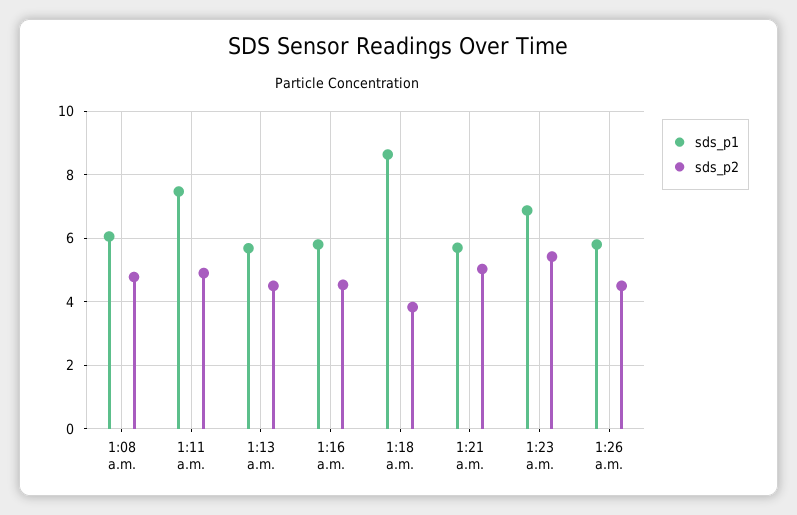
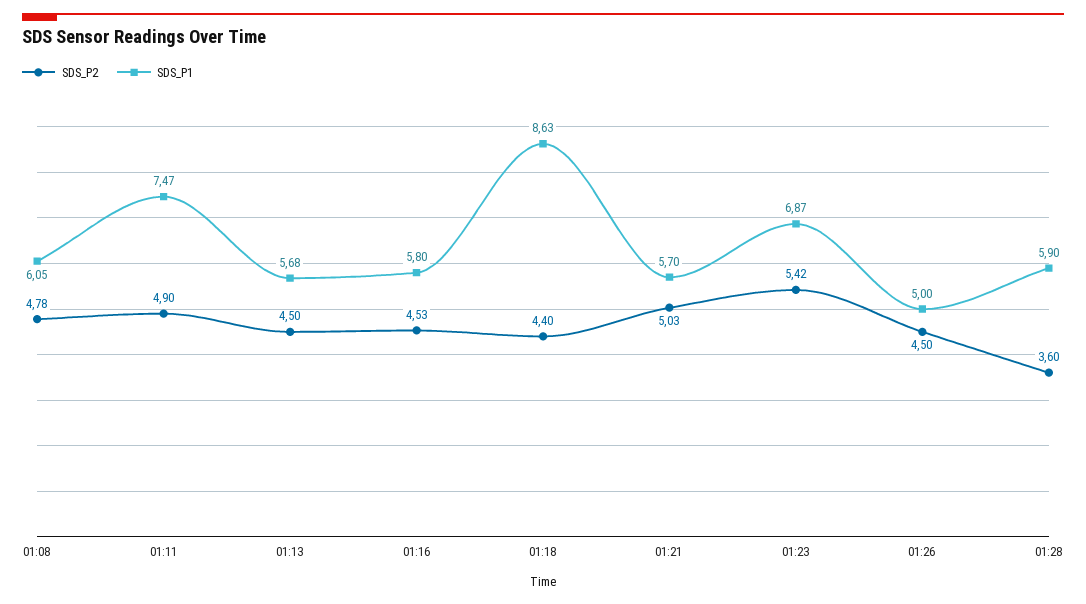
sds_p2, 1:18 a.m.: 3.8 -> 4.4
sds_p1, 1:26 a.m.: 5.8 -> 5
sds_p2, 01:28: none -> 3.6
sds_p1, 01:28: none -> 5.9

